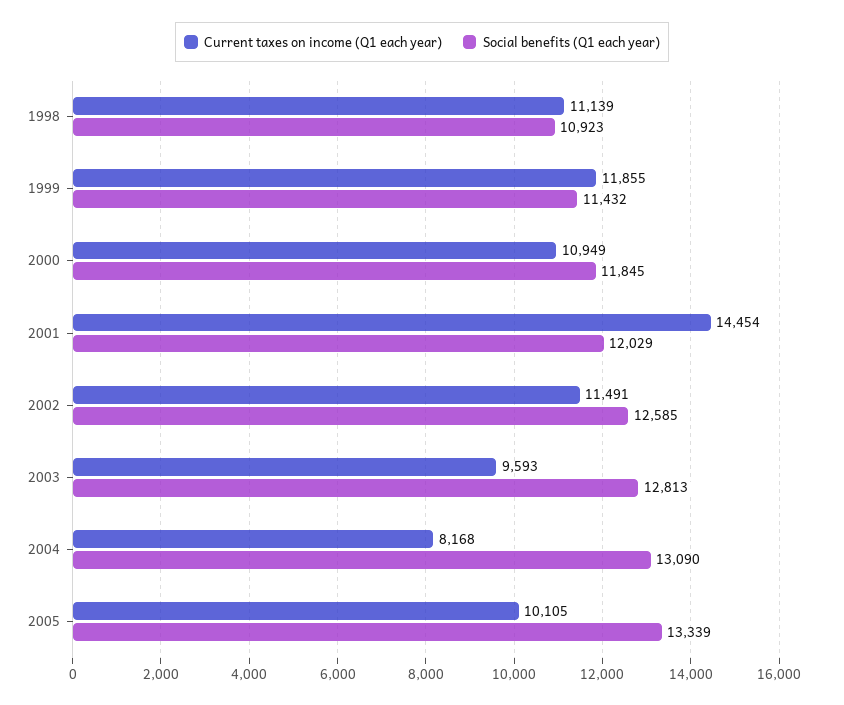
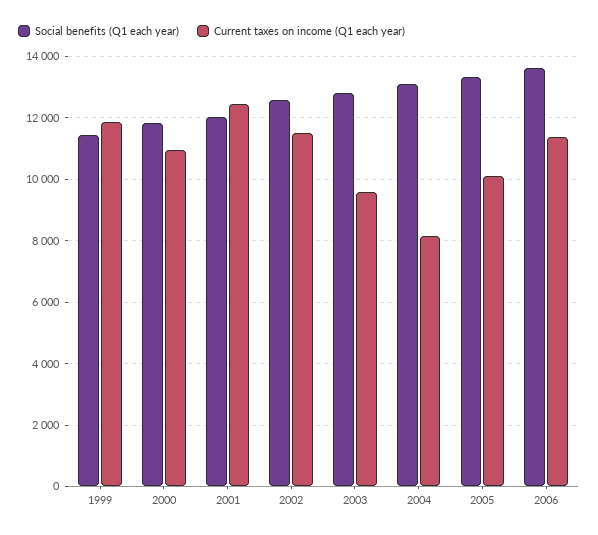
Current taxes on income (Q1 each year), 1998: 11139 -> none
Social benefits (Q1 each year), 1998: 10923 -> none
Current taxes on income (Q1 each year), 2001: 14454 -> 12400
Social benefits (Q1 each year), 2006: none -> 13600
Current taxes on income (Q1 each year), 2006: none -> 11400

